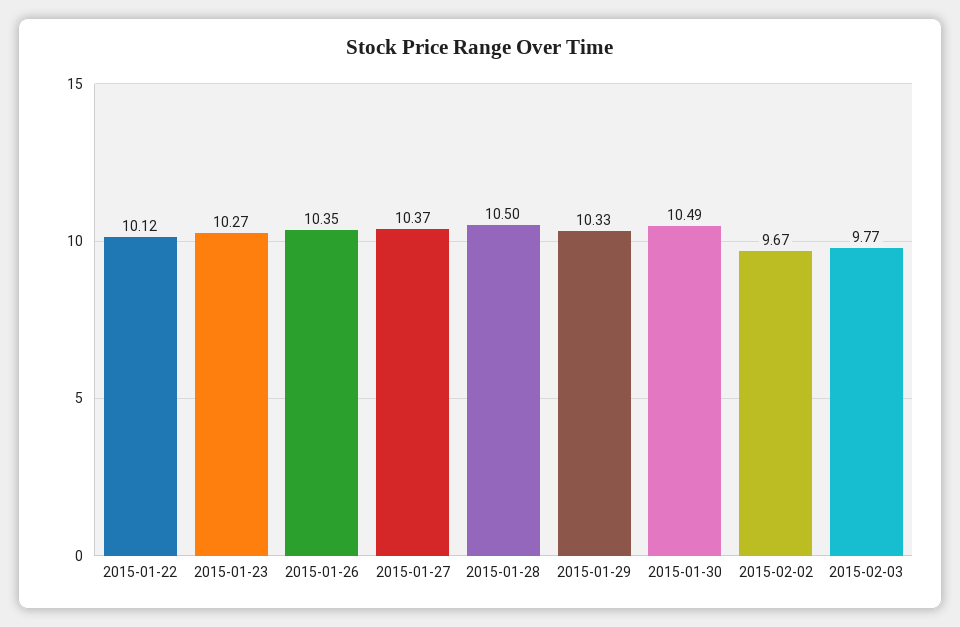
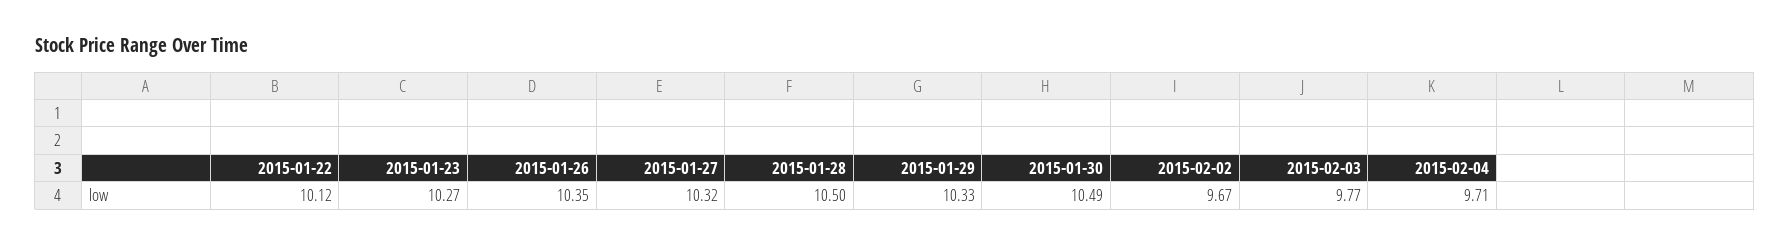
2015-01-27: 10.37 -> 10.32
2015-02-04: none -> 9.71

